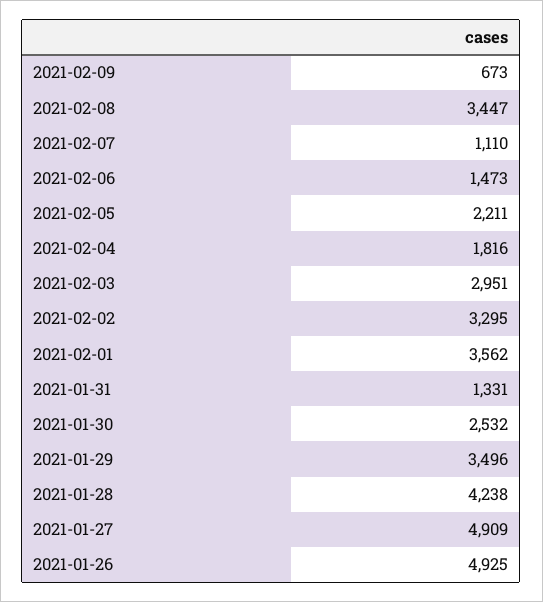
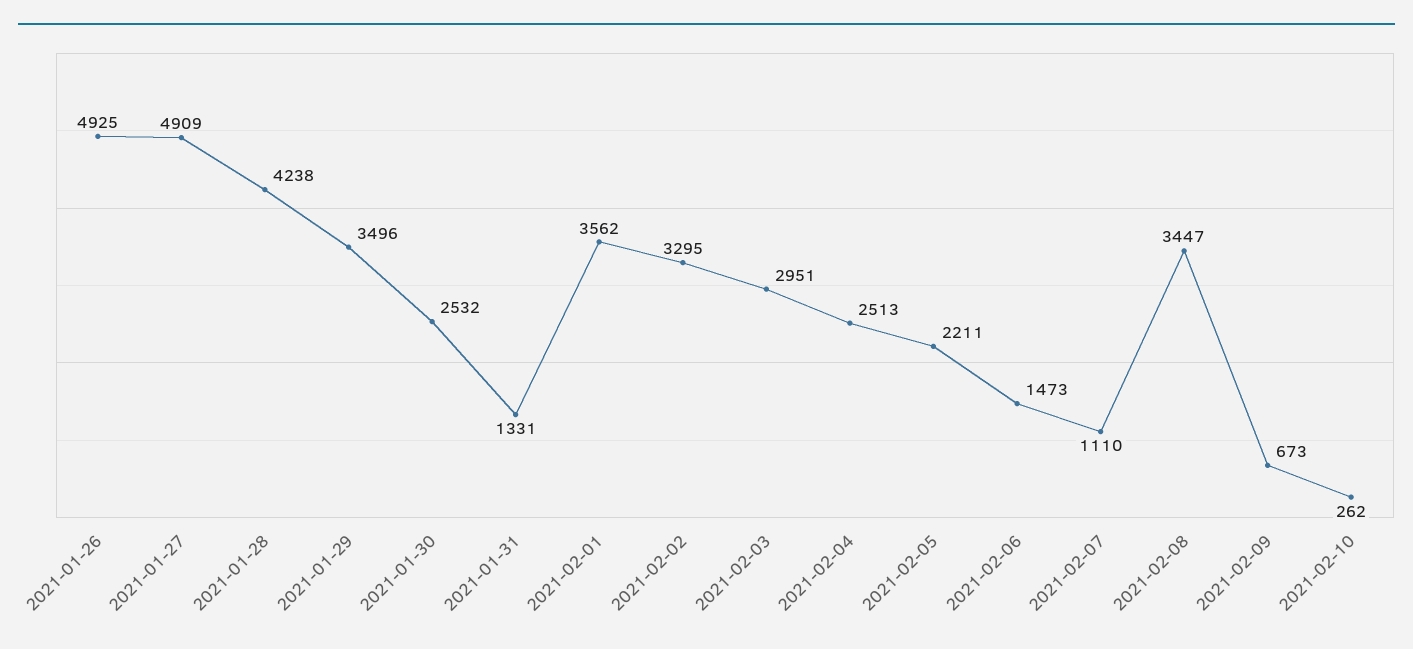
2021-02-04: 1816 -> 2513
2021-02-10: none -> 262

